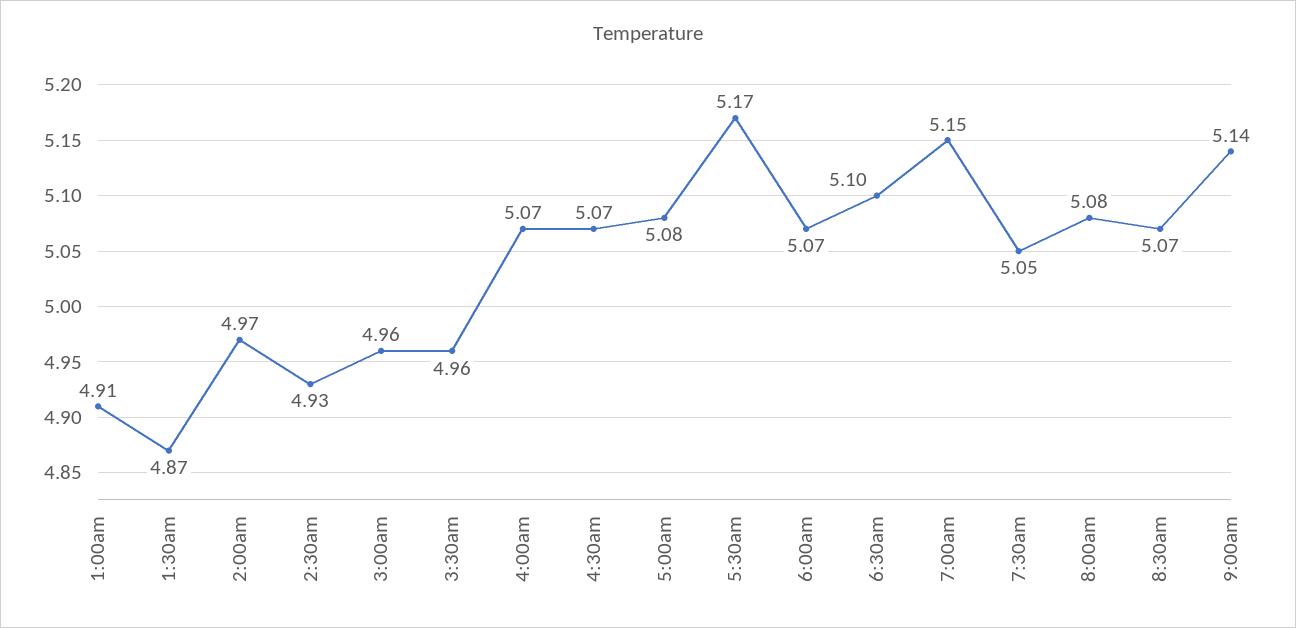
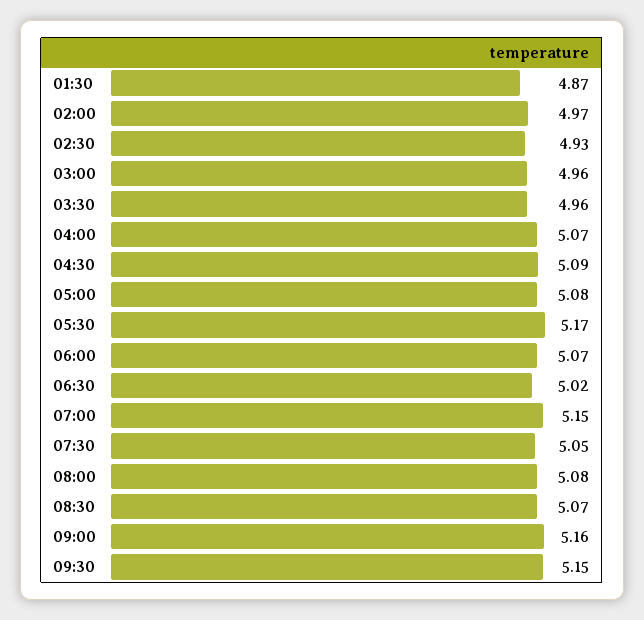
1:00am: 4.91 -> none
4:30am: 5.07 -> 5.09
6:30am: 5.1 -> 5.02
9:00am: 5.14 -> 5.16
09:30: none -> 5.15

